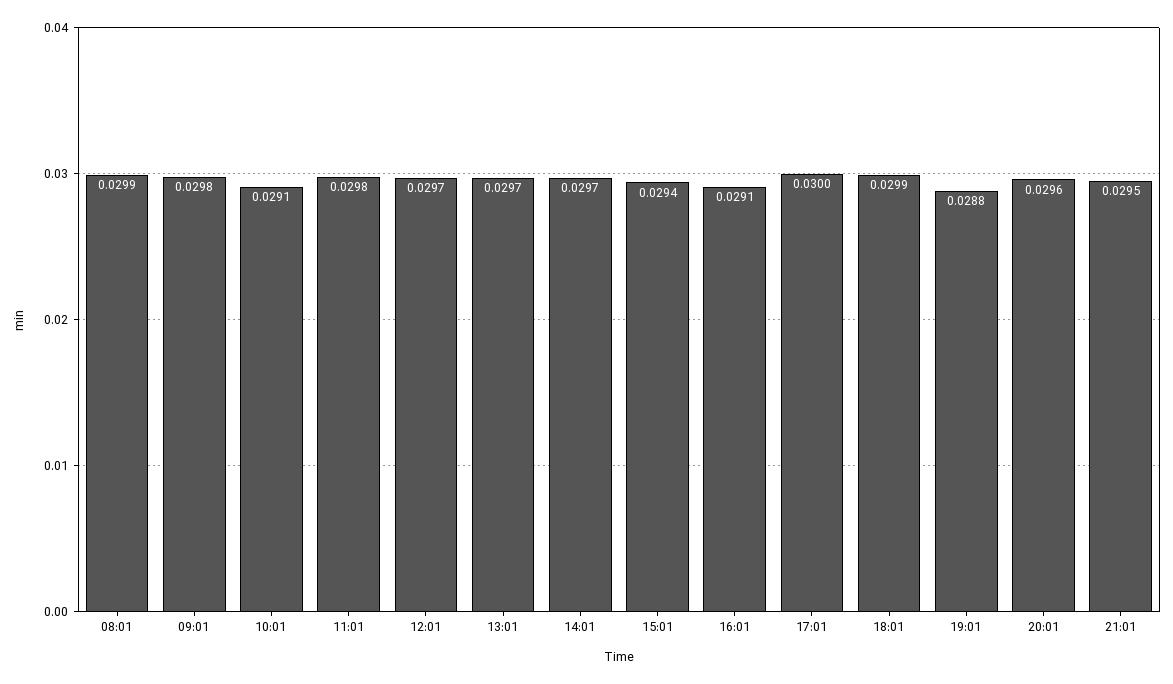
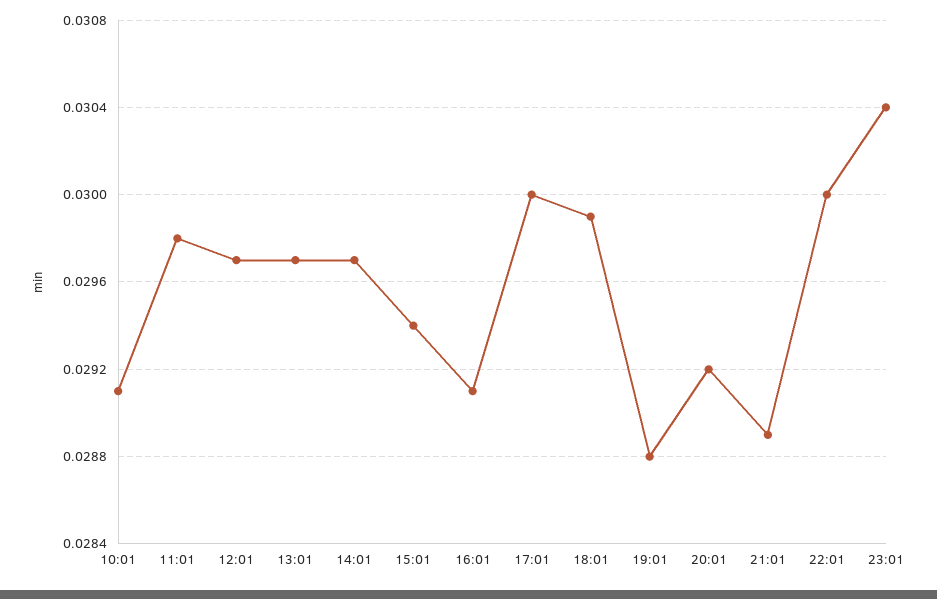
08:01: 0.0299 -> none
09:01: 0.0298 -> none
20:01: 0.0296 -> 0.0292
21:01: 0.0295 -> 0.0289
22:01: none -> 0.03
23:01: none -> 0.0304

